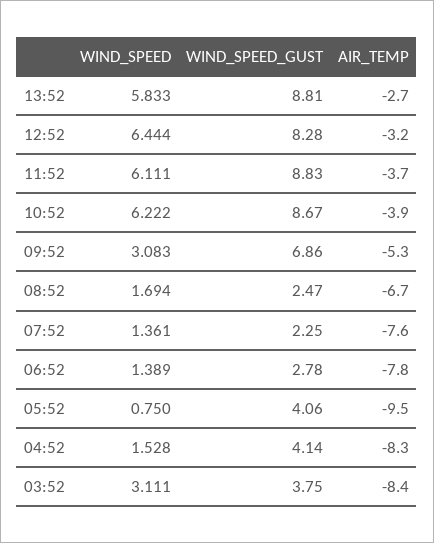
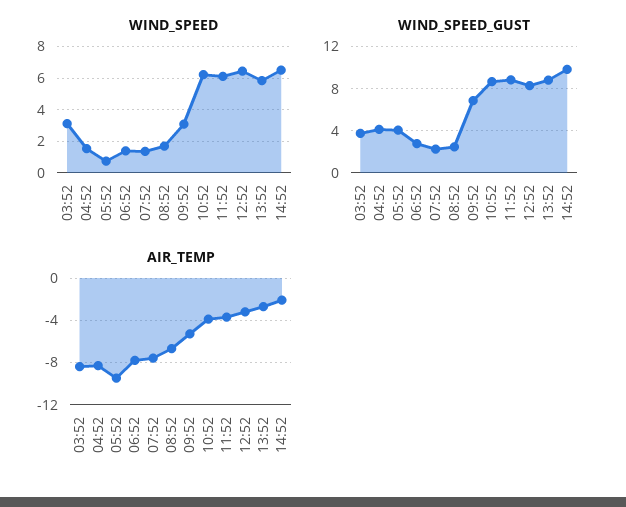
WIND_SPEED, 14:52: none -> 6.5
WIND_SPEED_GUST, 14:52: none -> 10
AIR_TEMP, 14:52: none -> -2

